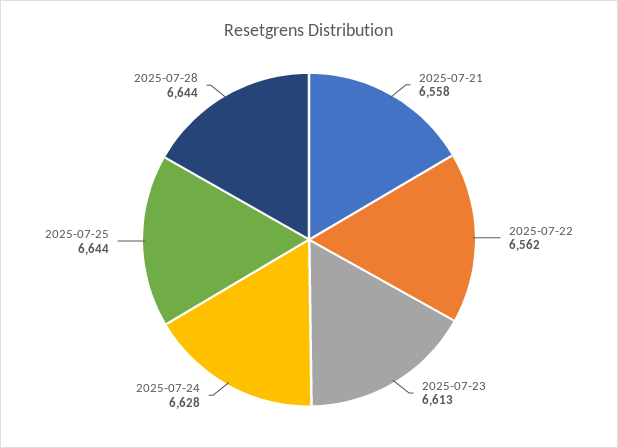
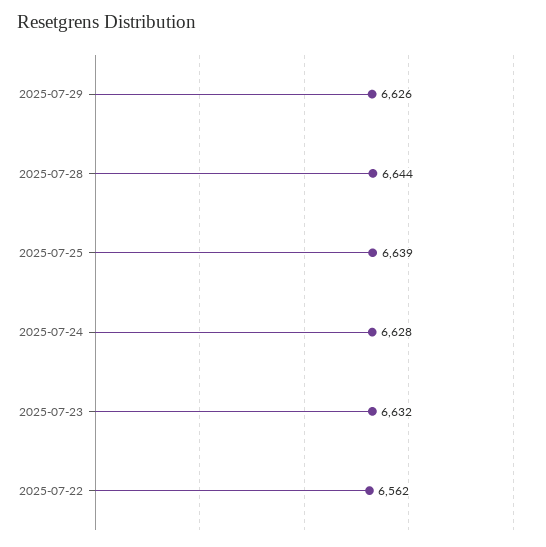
2025-07-21: 6558 -> none
2025-07-23: 6613 -> 6632
2025-07-25: 6644 -> 6639
2025-07-29: none -> 6626

